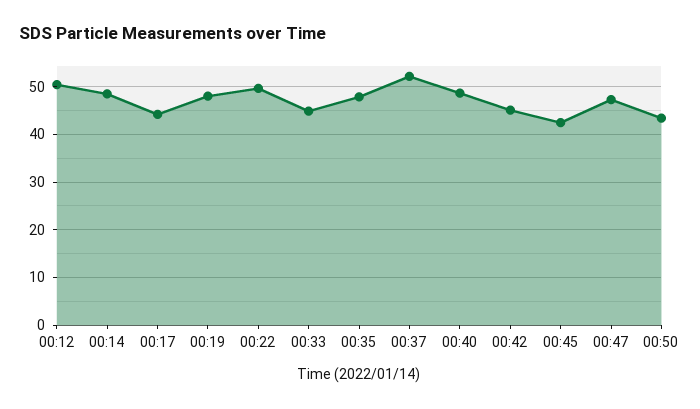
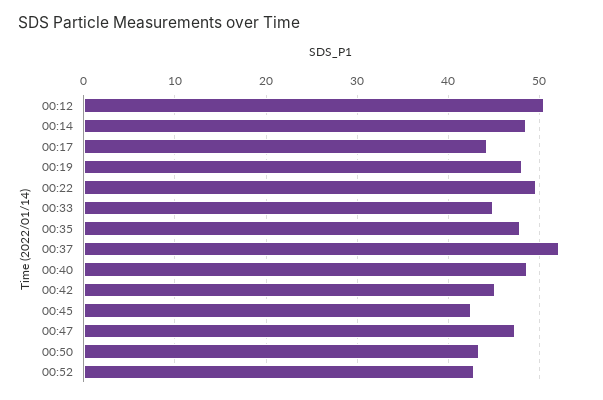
00:52: none -> 43

